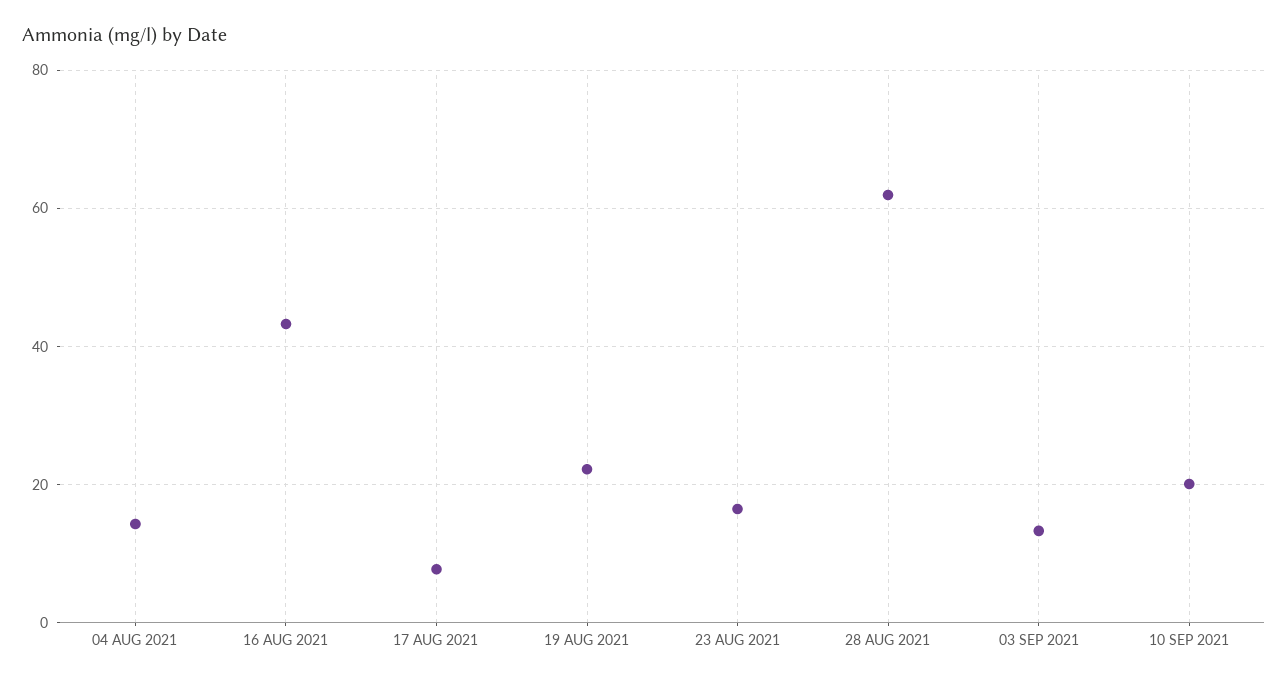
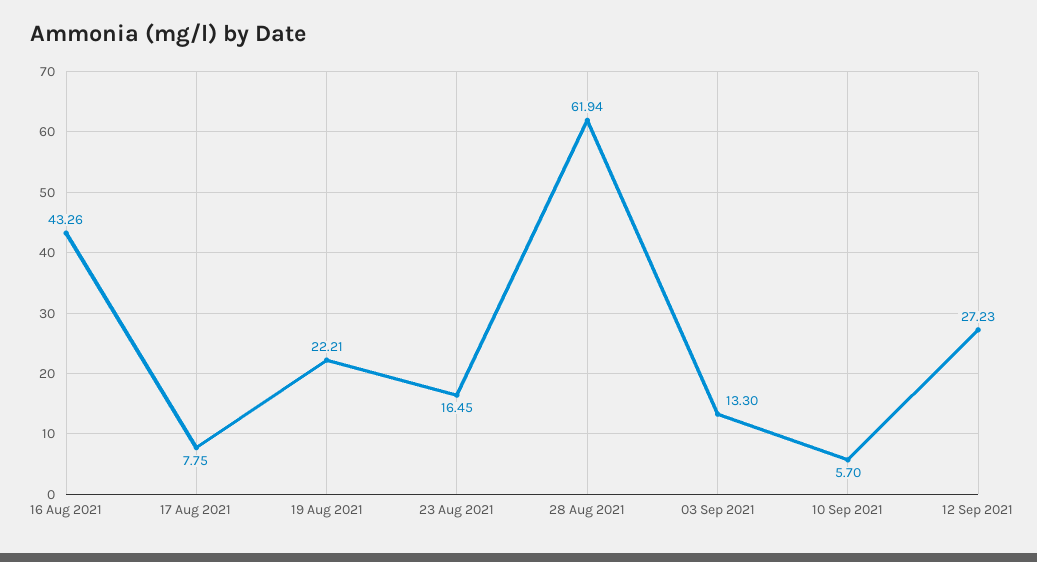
04 AUG 2021: 14 -> none
10 SEP 2021: 20 -> 5.7
12 Sep 2021: none -> 27.23

